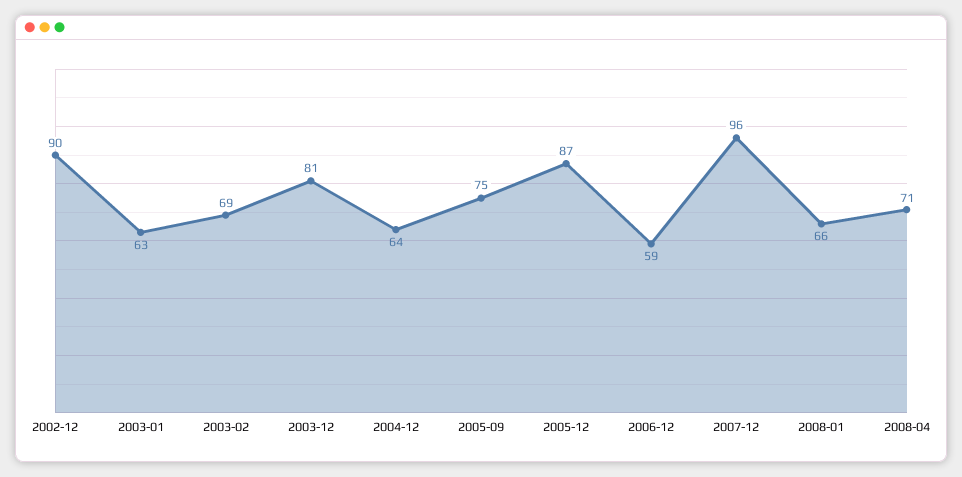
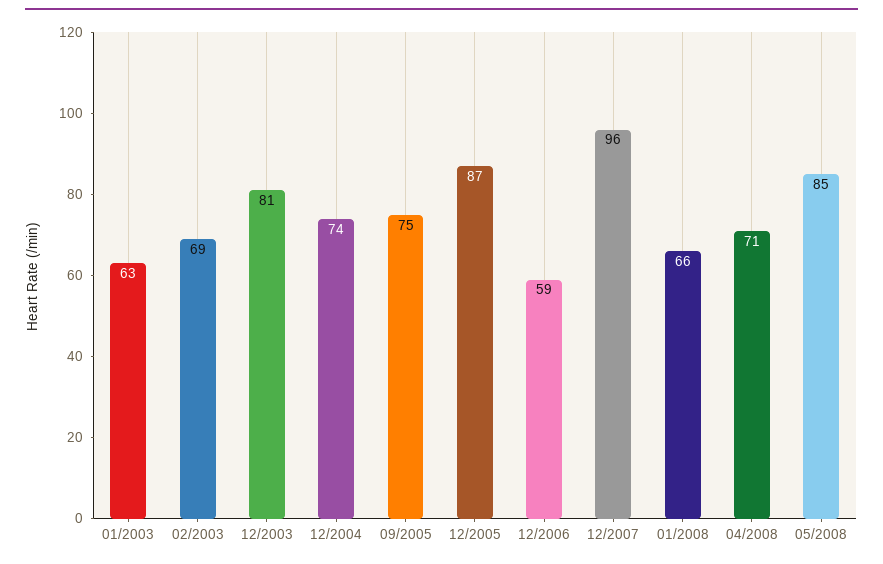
2002-12: 90 -> none
2004-12: 64 -> 74
05/2008: none -> 85

